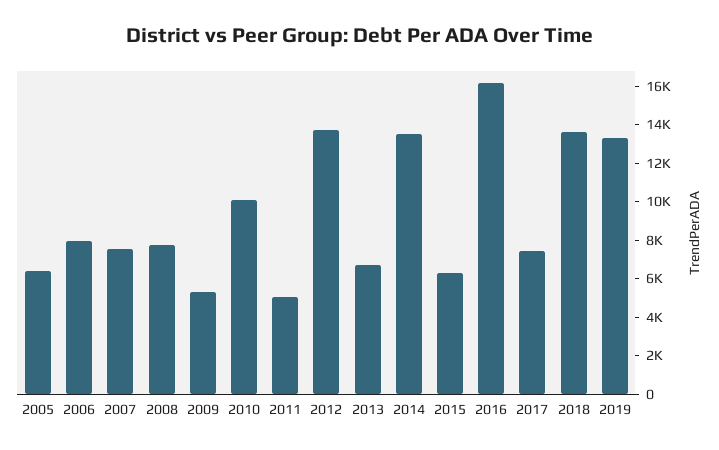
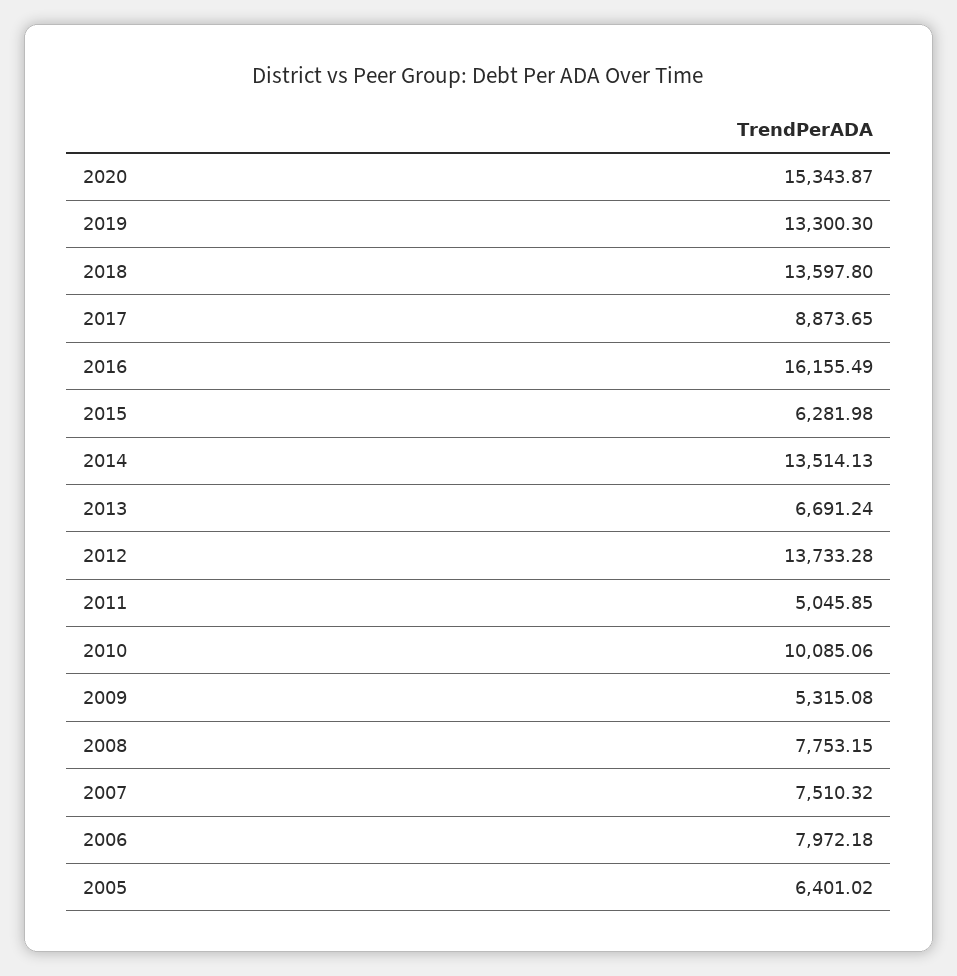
2017: 7500 -> 8873.65
2020: none -> 15343.87

